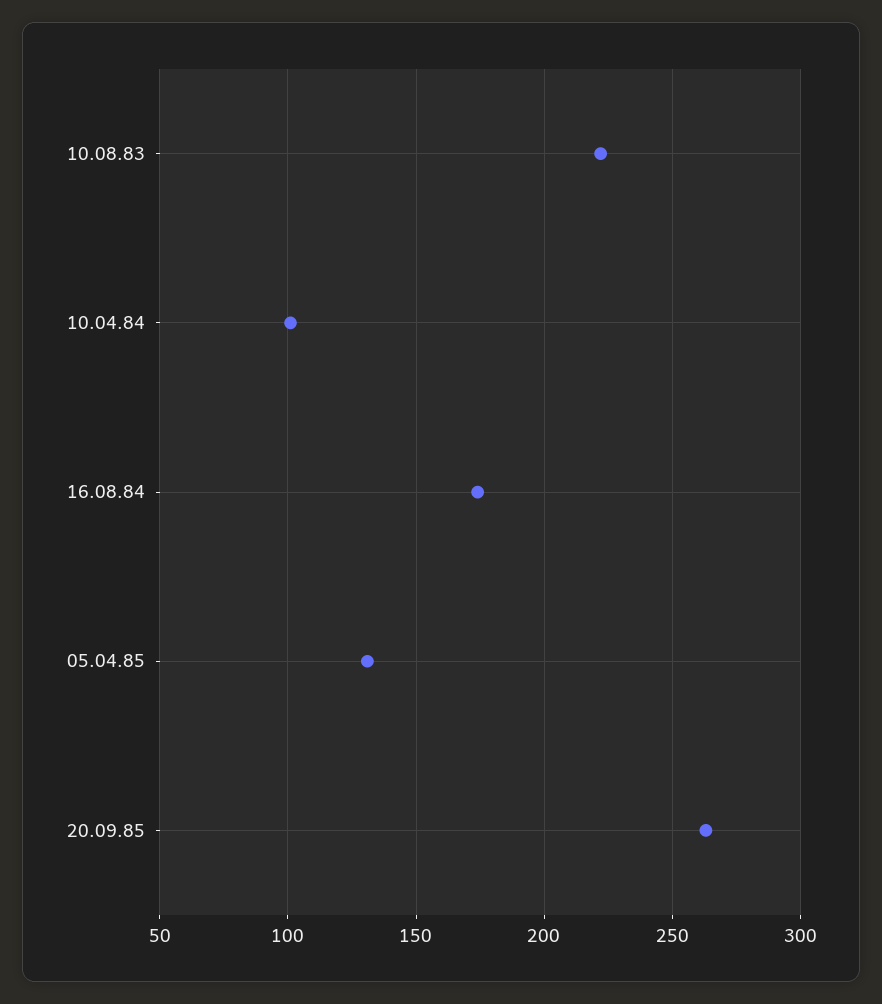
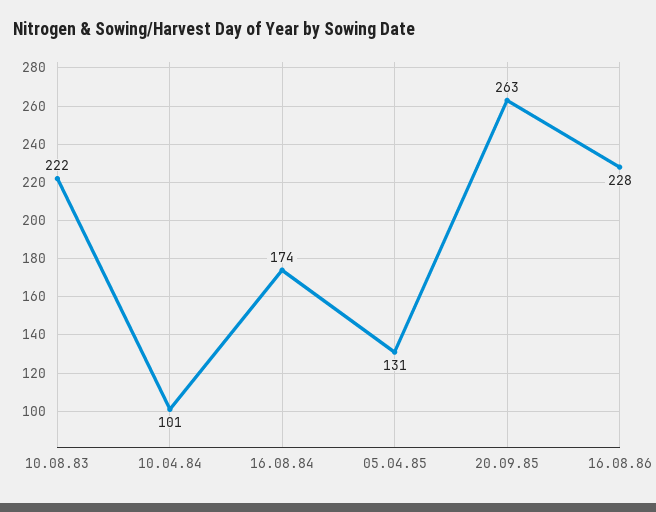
16.08.86: none -> 228

